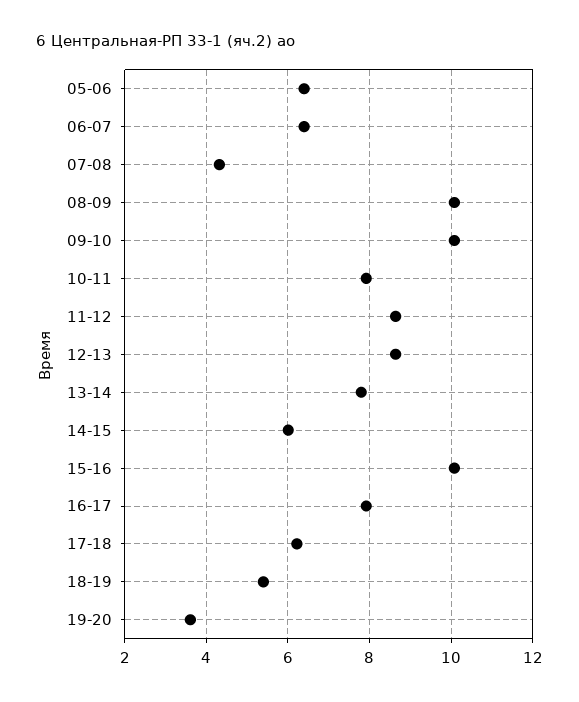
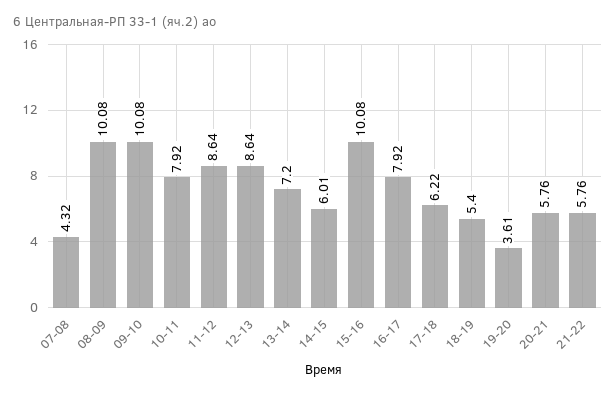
05-06: 6.4 -> none
06-07: 6.4 -> none
13-14: 7.8 -> 7.2
20-21: none -> 5.76
21-22: none -> 5.76

